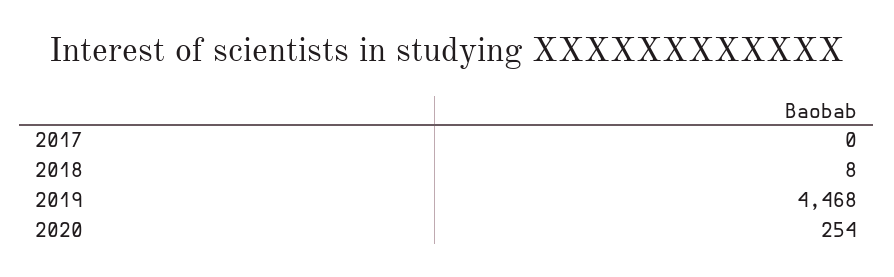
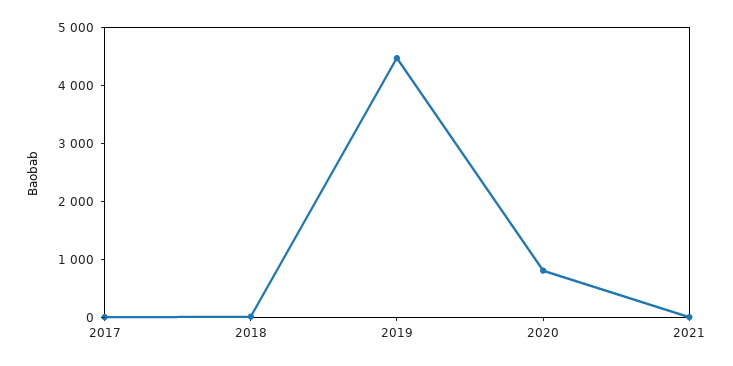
2020: 254 -> 800
2021: none -> 0

